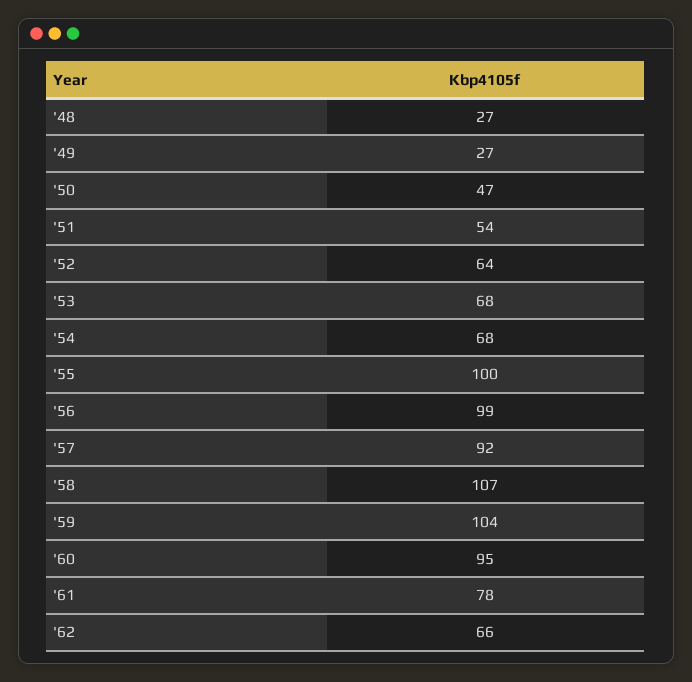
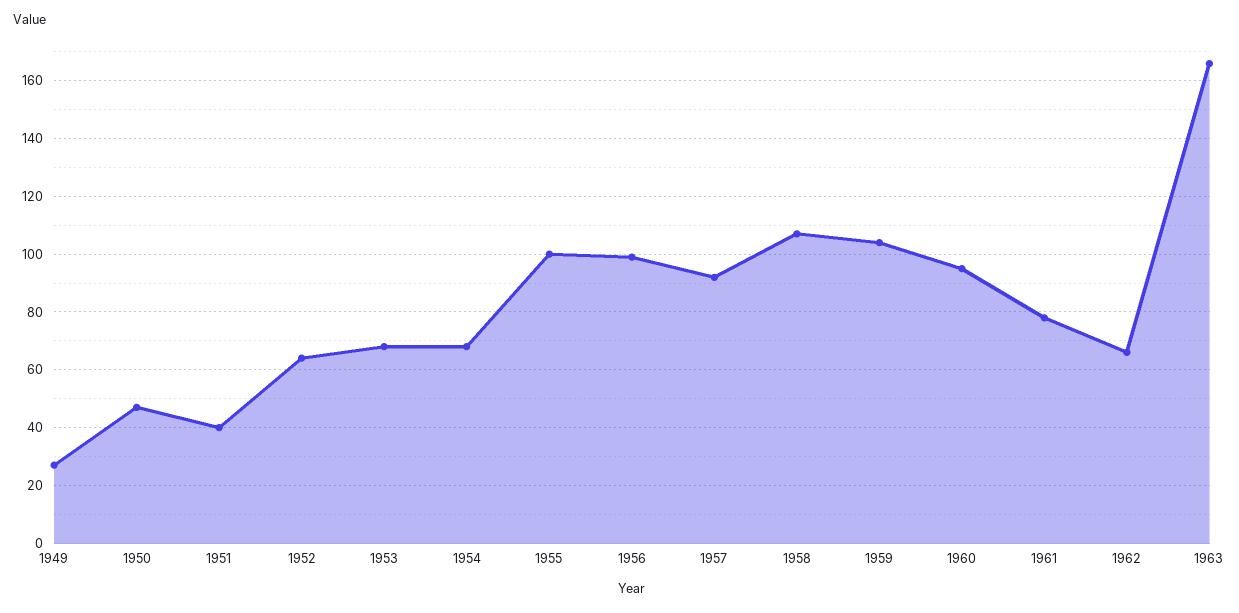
'48: 27 -> none
'51: 54 -> 40
1963: none -> 165

